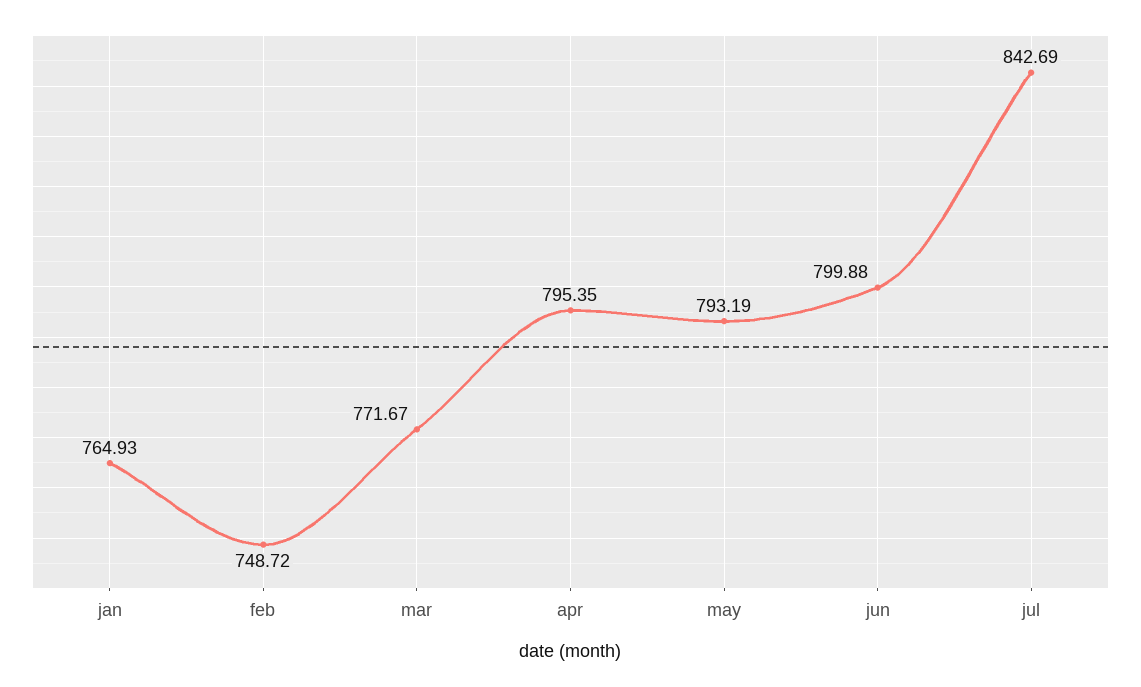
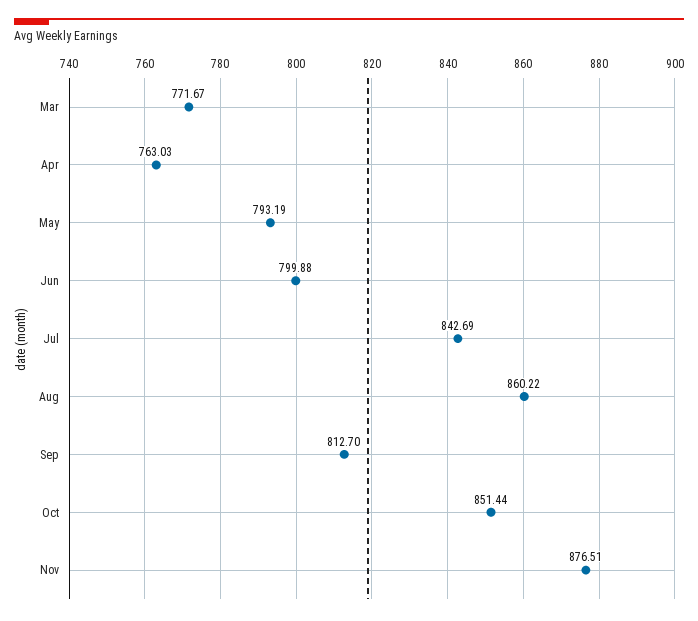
jan: 764.93 -> none
feb: 748.72 -> none
apr: 795.35 -> 763.03
Aug: none -> 860.22
Sep: none -> 812.7
Oct: none -> 851.44
Nov: none -> 876.51

